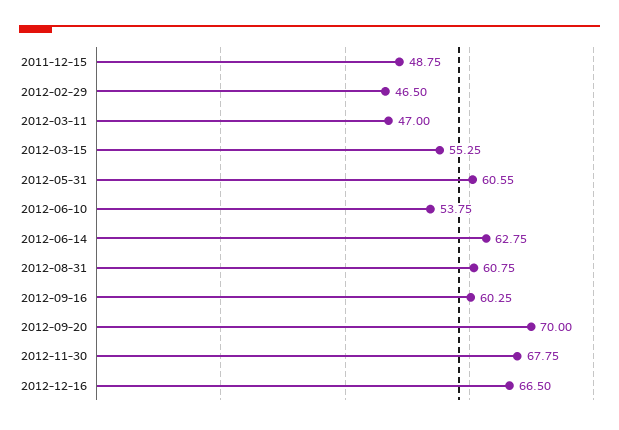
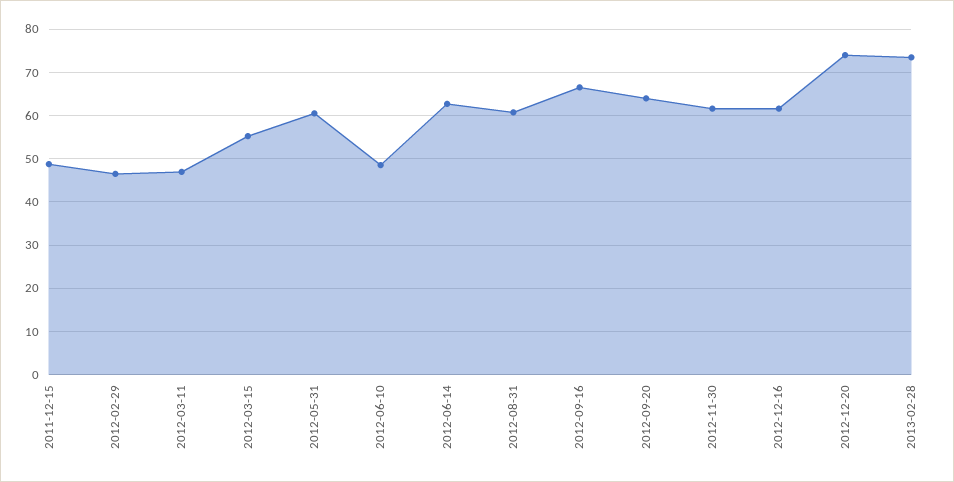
2012-06-10: 53.75 -> 48
2012-09-16: 60.25 -> 66
2012-09-20: 70 -> 64
2012-11-30: 67.75 -> 62
2012-12-16: 66.5 -> 62
2012-12-20: none -> 74
2013-02-28: none -> 74

